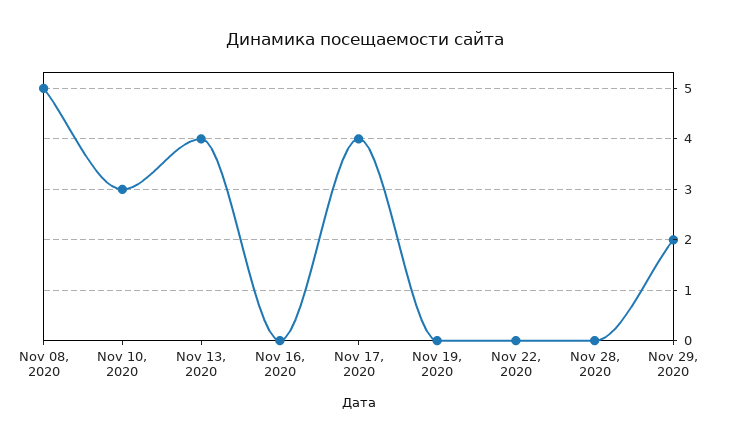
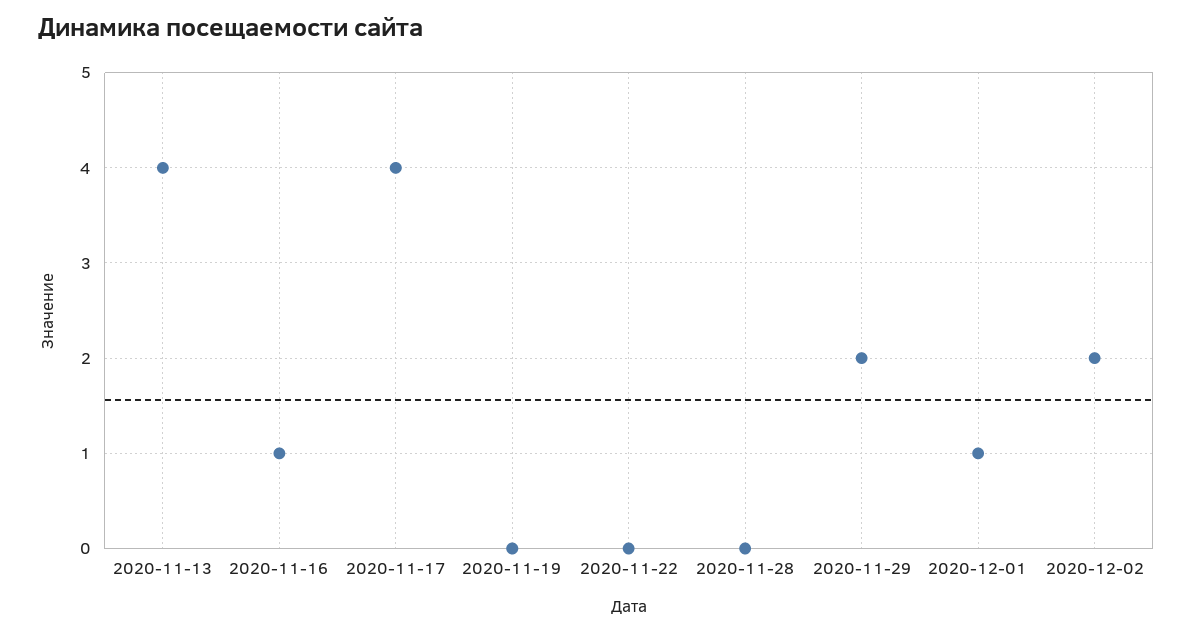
Nov 08, 2020: 5 -> none
Nov 10, 2020: 3 -> none
Nov 16, 2020: 0 -> 1
2020-12-01: none -> 1
2020-12-02: none -> 2

